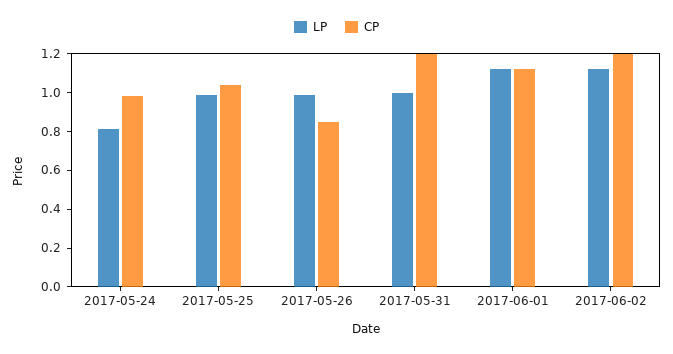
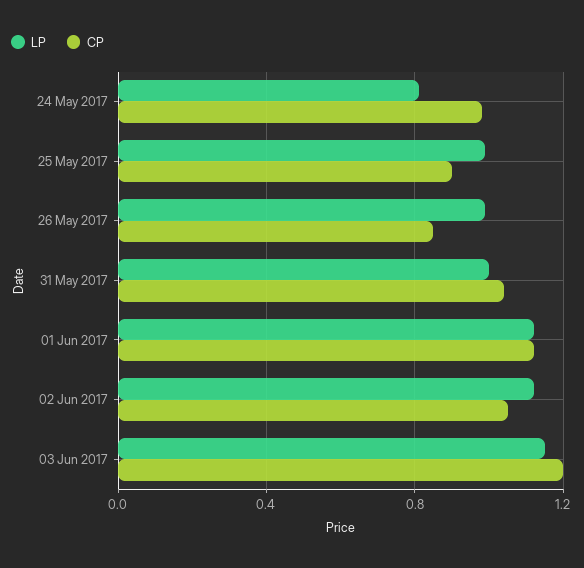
CP, 2017-05-25: 1.05 -> 0.9
CP, 2017-05-31: 1.2 -> 1.05
CP, 2017-06-02: 1.2 -> 1.05
LP, 03 Jun 2017: none -> 1.15
CP, 03 Jun 2017: none -> 1.2

